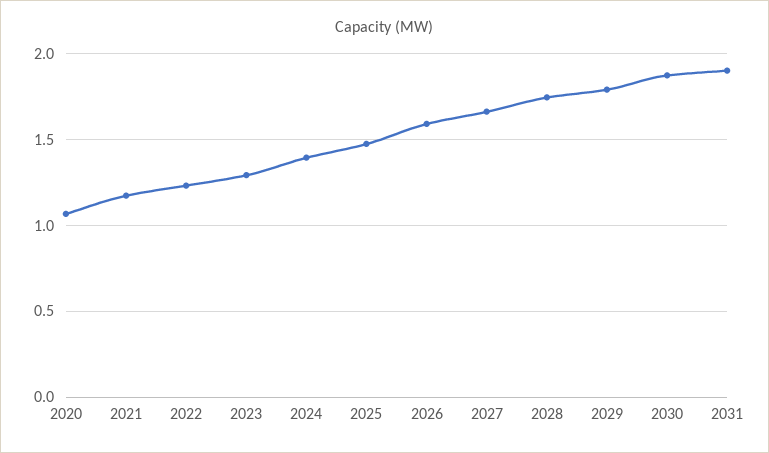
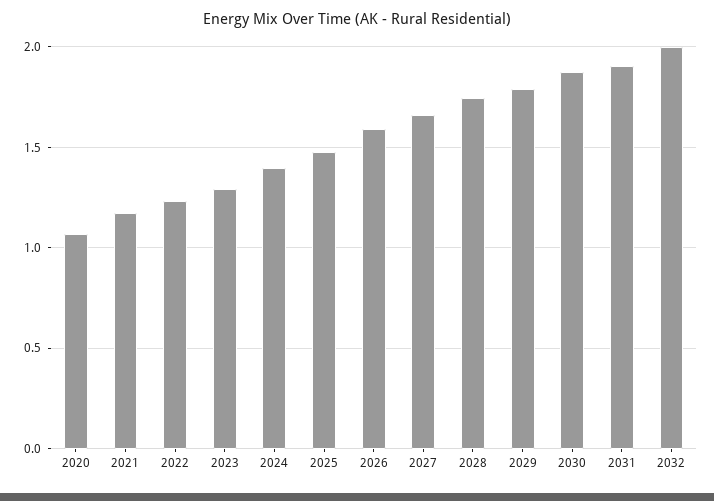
2032: none -> 2

